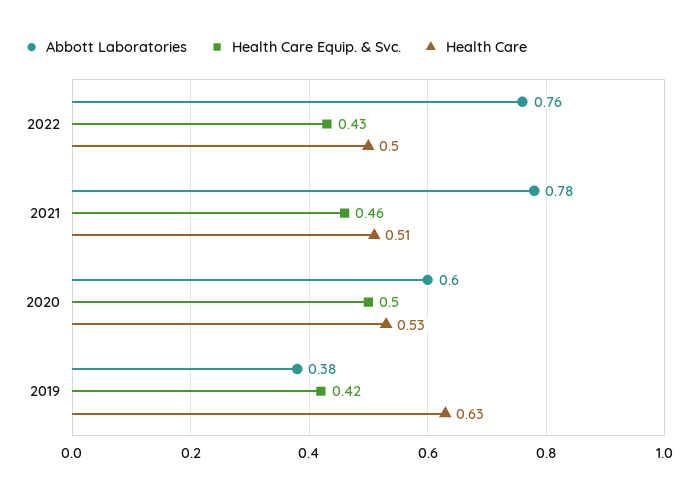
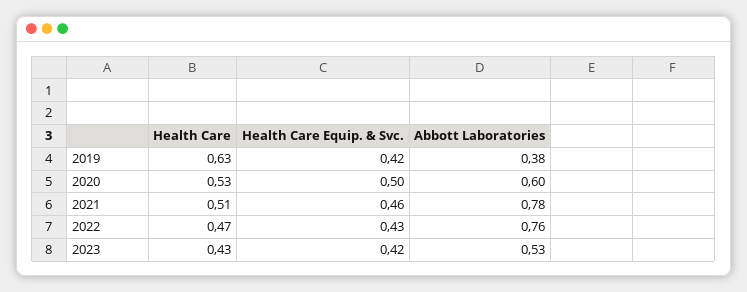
Health Care, 2022: 0.5 -> 0.47
Health Care, 2023: none -> 0.43
Health Care Equip. & Svc., 2023: none -> 0.42
Abbott Laboratories, 2023: none -> 0.53

